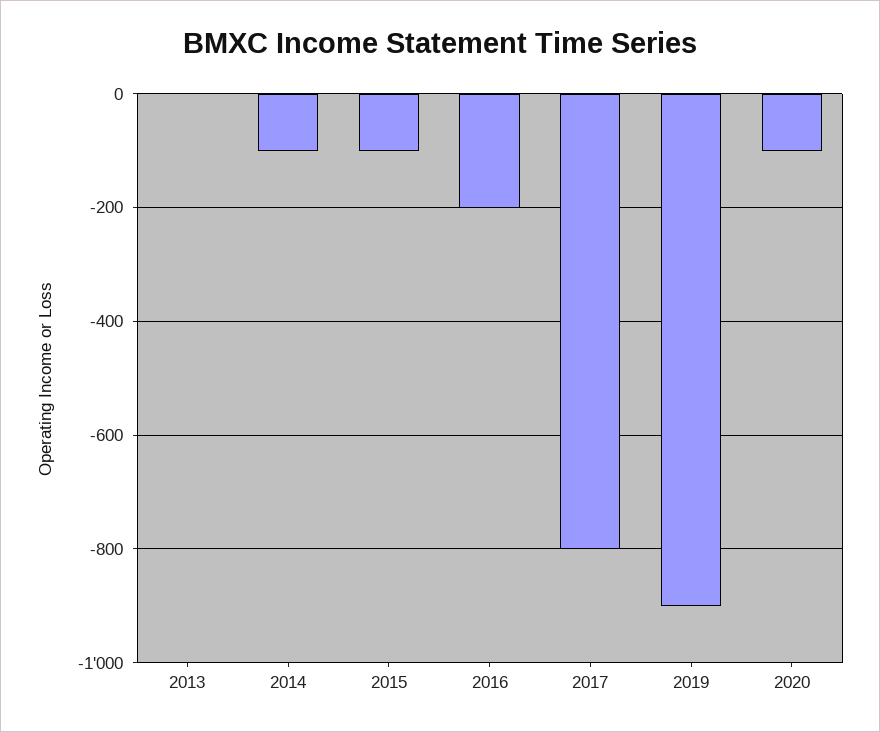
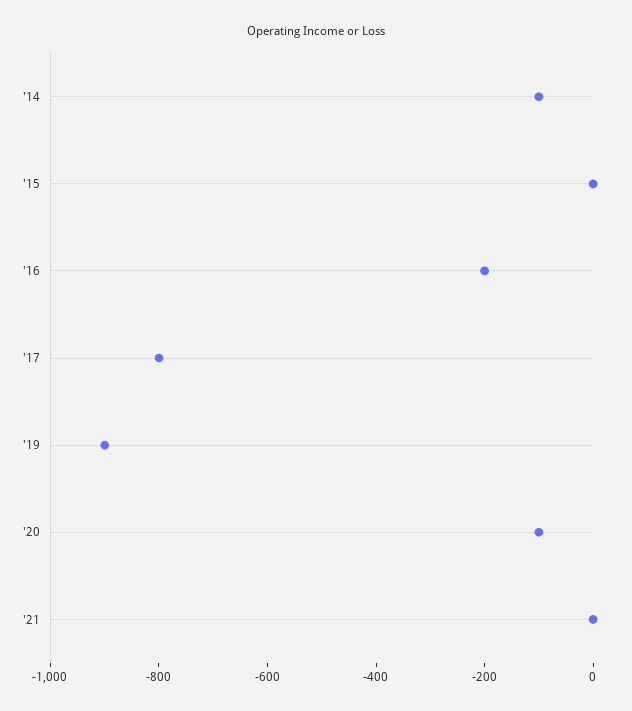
2013: 0 -> none
2015: -100 -> 0
'21: none -> 0

